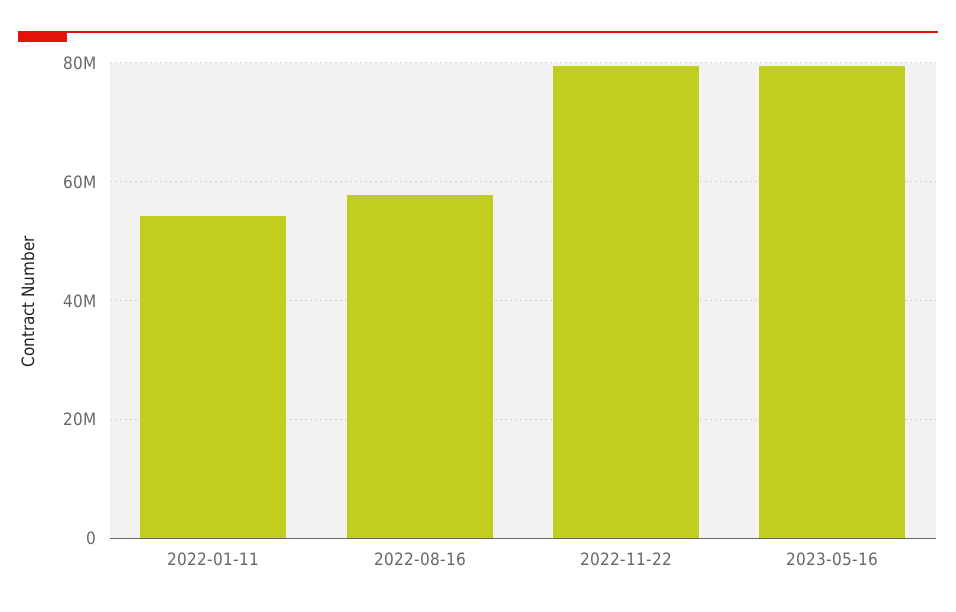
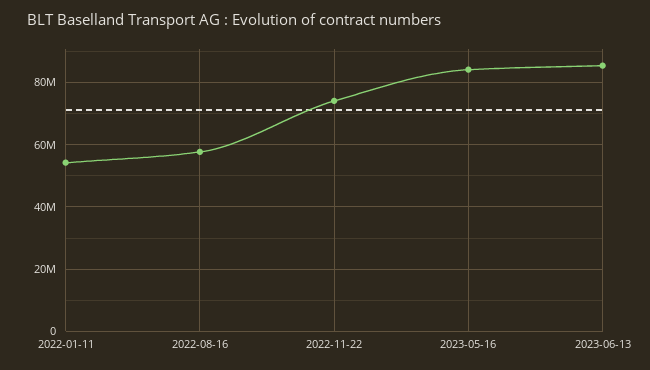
2022-11-22: 80000000 -> 74000000
2023-05-16: 80000000 -> 84000000
2023-06-13: none -> 86000000

